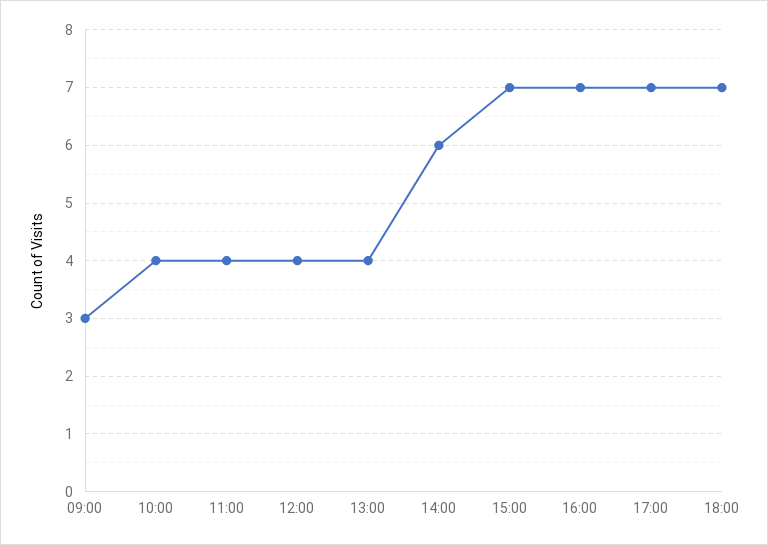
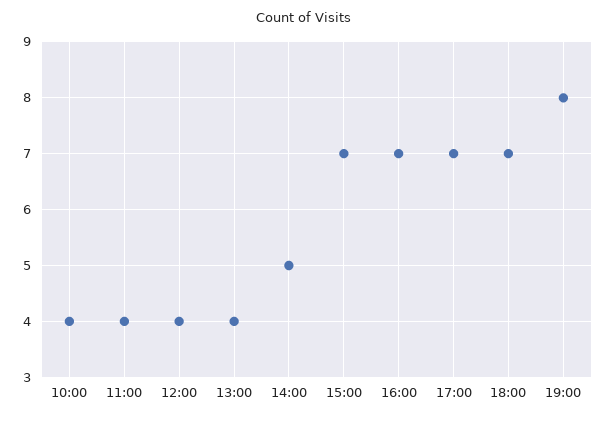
09:00: 3 -> none
14:00: 6 -> 5
19:00: none -> 8

